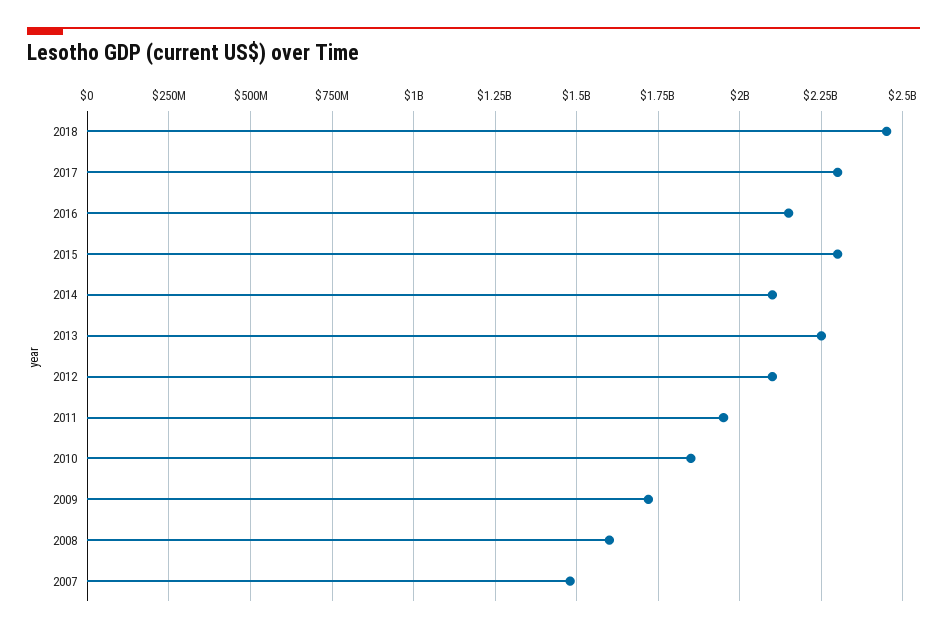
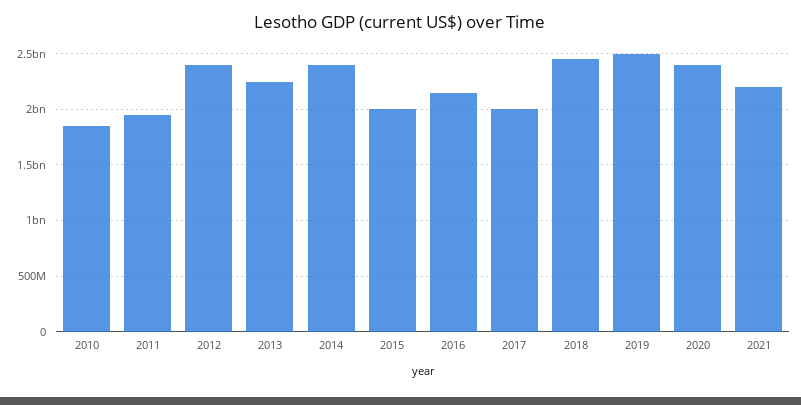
2017: 2300000000 -> 2000000000
2015: 2300000000 -> 2000000000
2014: 2100000000 -> 2400000000
2012: 2100000000 -> 2400000000
2009: 1725000000 -> none
2008: 1600000000 -> none
2007: 1475000000 -> none
2019: none -> 2500000000
2020: none -> 2400000000
2021: none -> 2200000000

